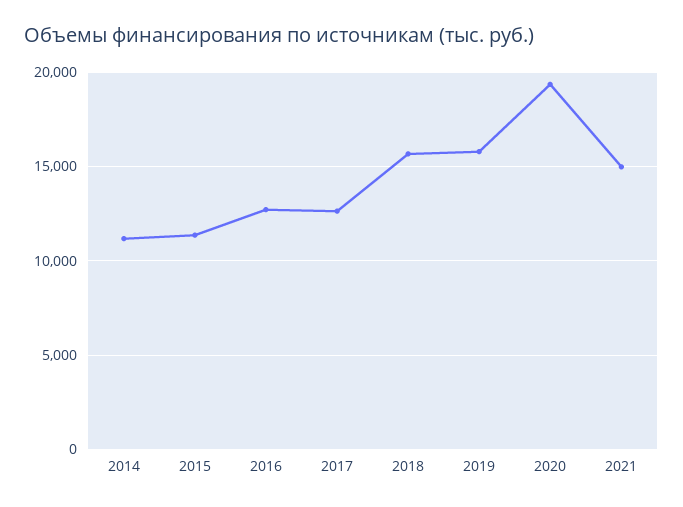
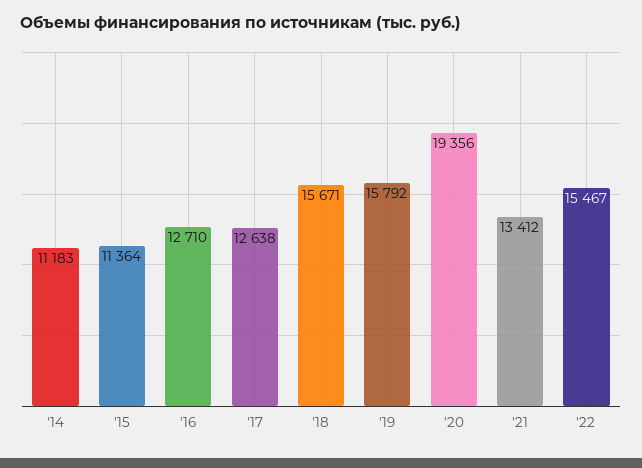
2021: 15000 -> 13412
'22: none -> 15467

